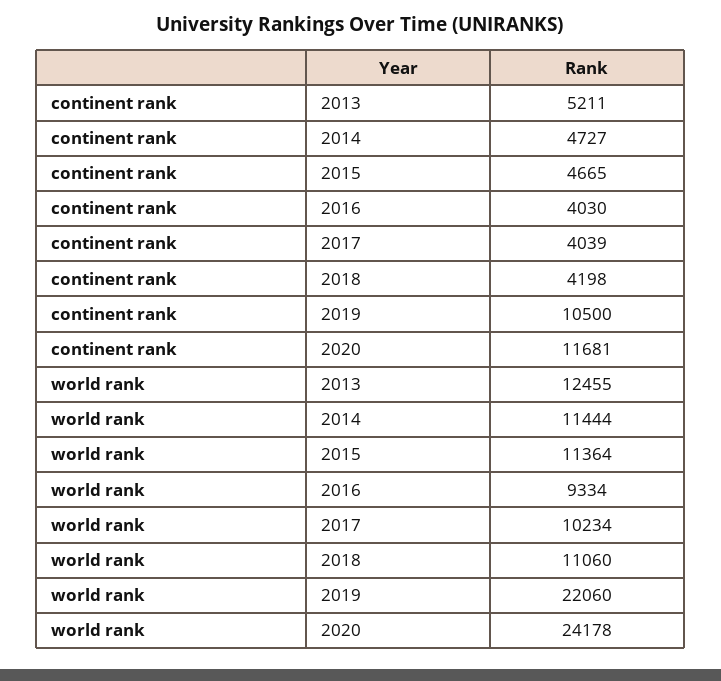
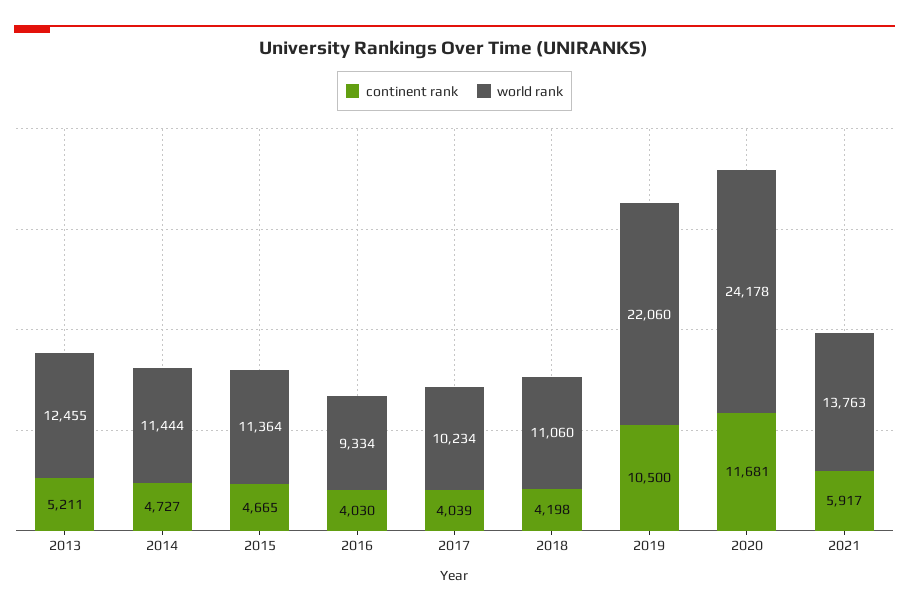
continent rank, 2021: none -> 5917
world rank, 2021: none -> 13763

